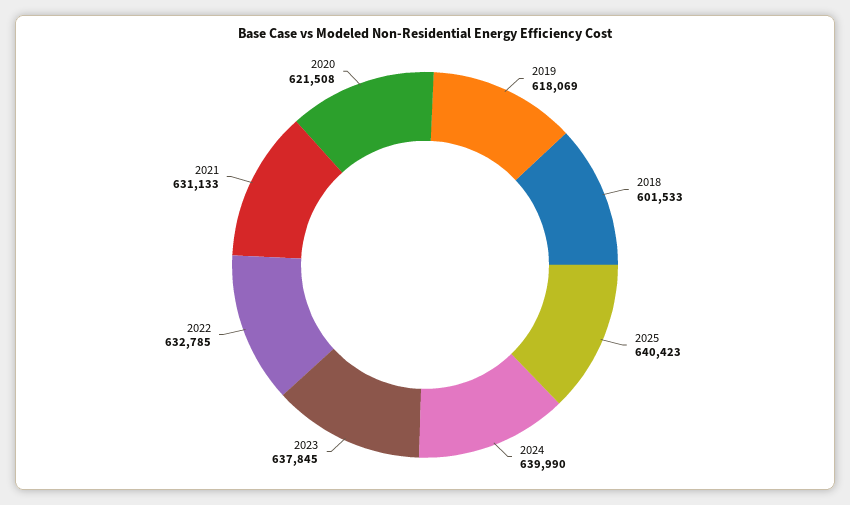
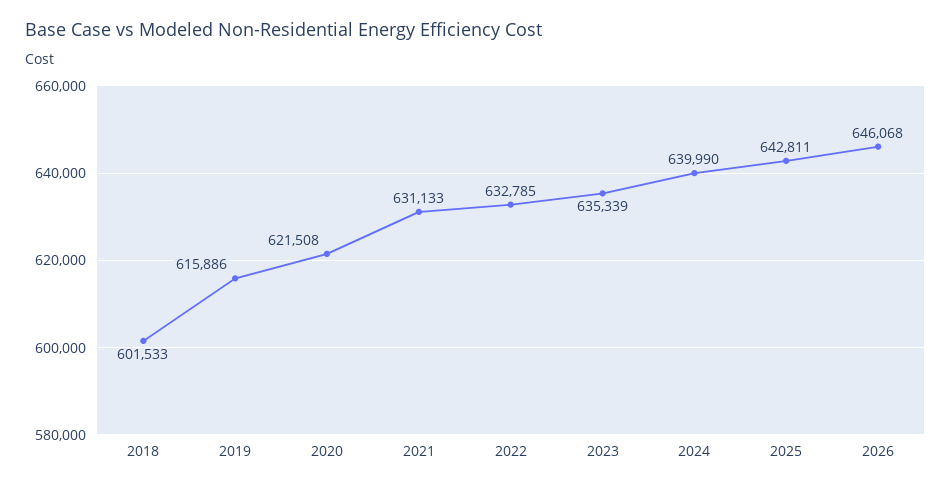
2019: 618069 -> 615886
2025: 640423 -> 642811
2023: 637845 -> 635339
2026: none -> 646068

